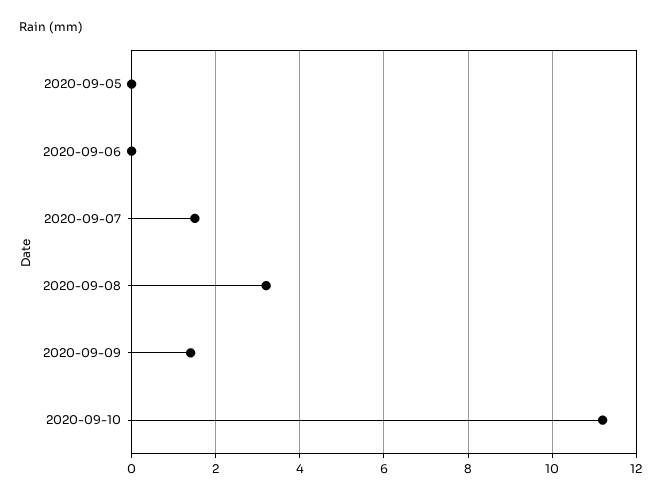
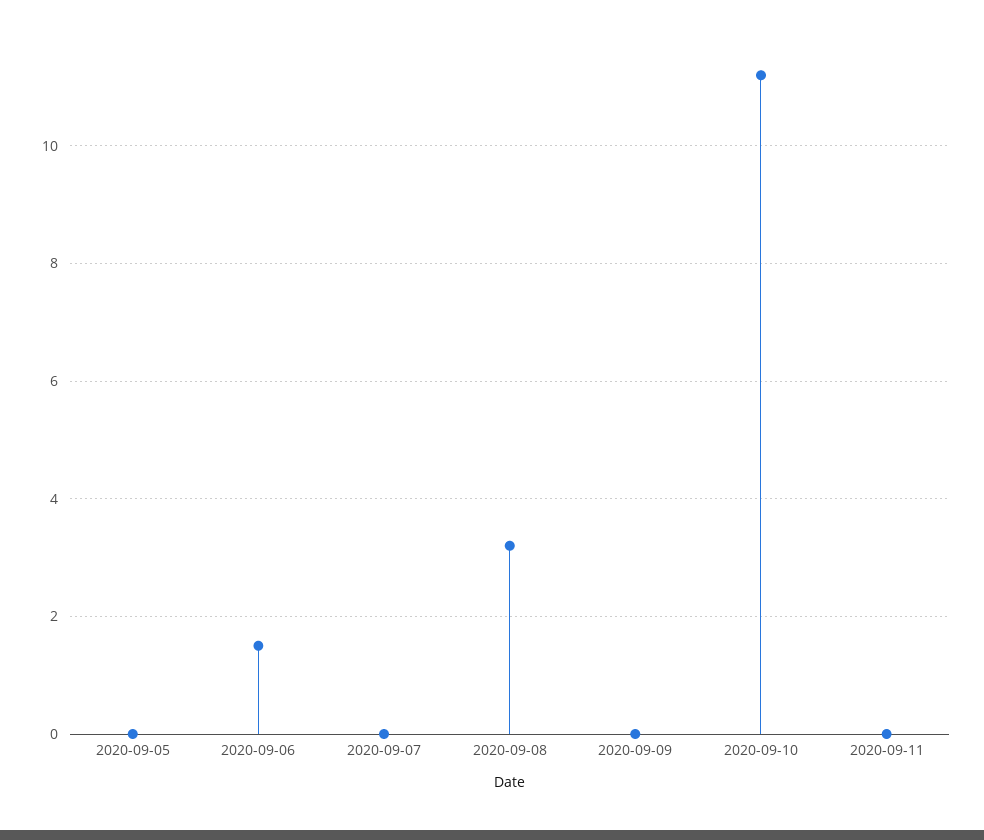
2020-09-06: 0 -> 1.5
2020-09-07: 1.5 -> 0
2020-09-09: 1.5 -> 0
2020-09-11: none -> 0

